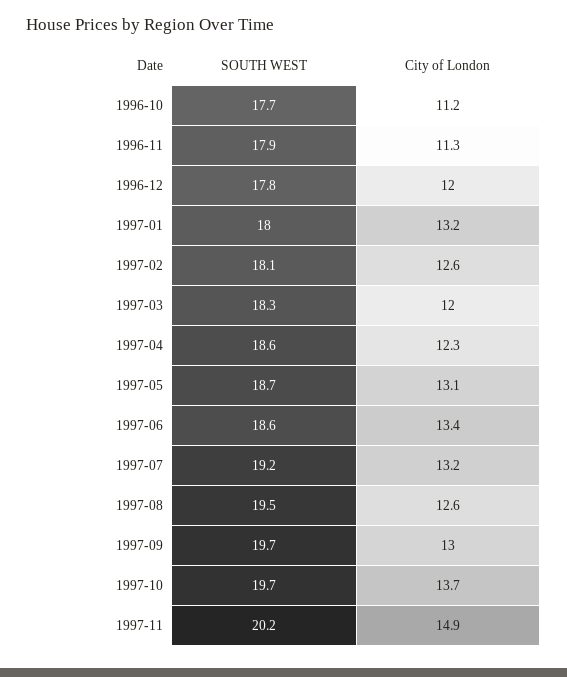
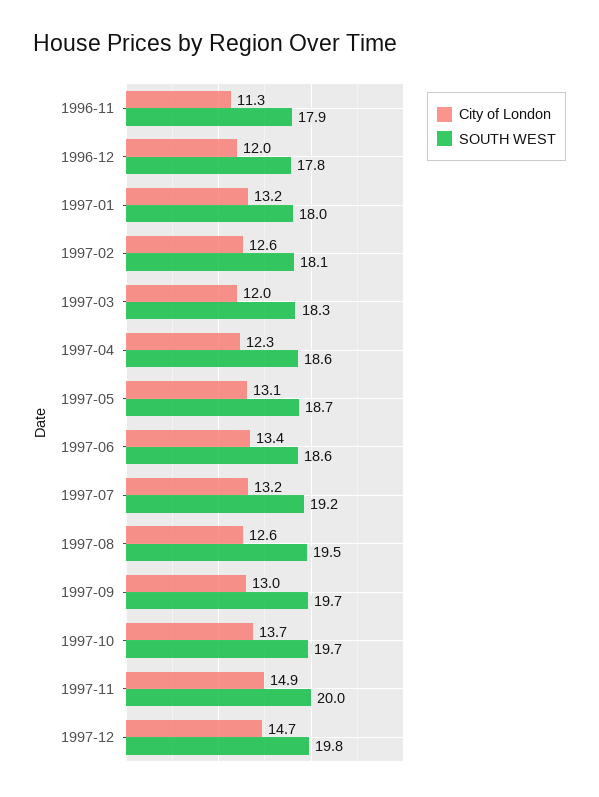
SOUTH WEST, 1996-10: 17.7 -> none
City of London, 1996-10: 11.2 -> none
SOUTH WEST, 1997-11: 20.2 -> 20
City of London, 1997-12: none -> 14.7
SOUTH WEST, 1997-12: none -> 19.8

